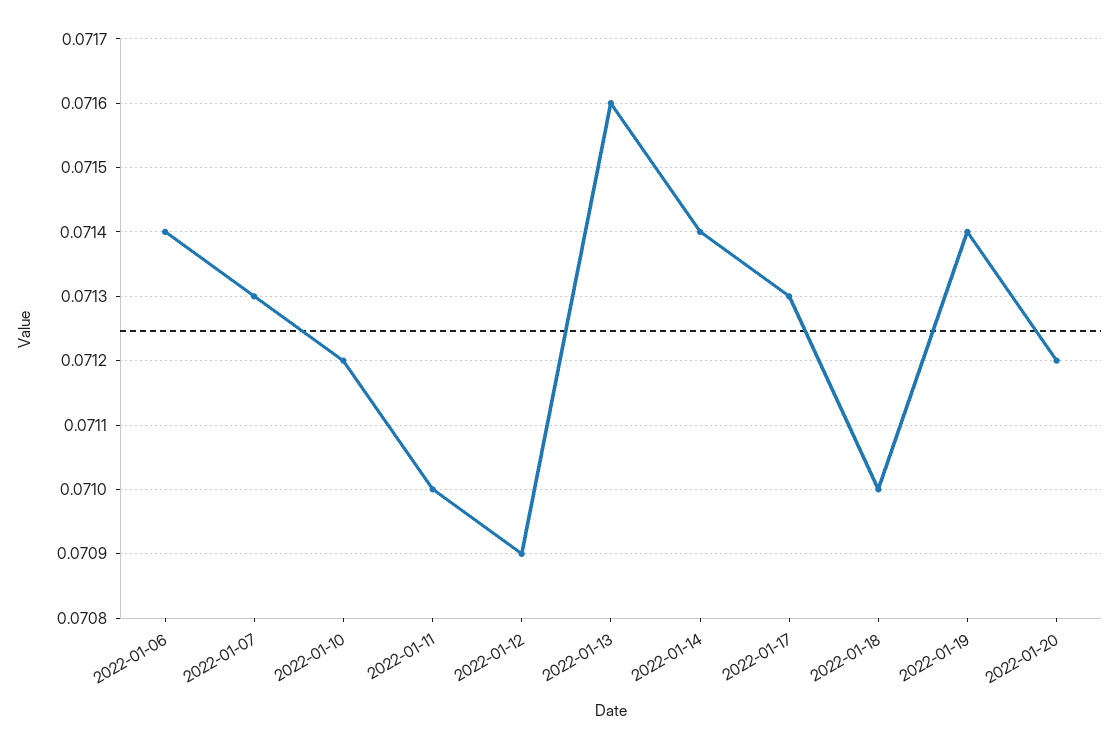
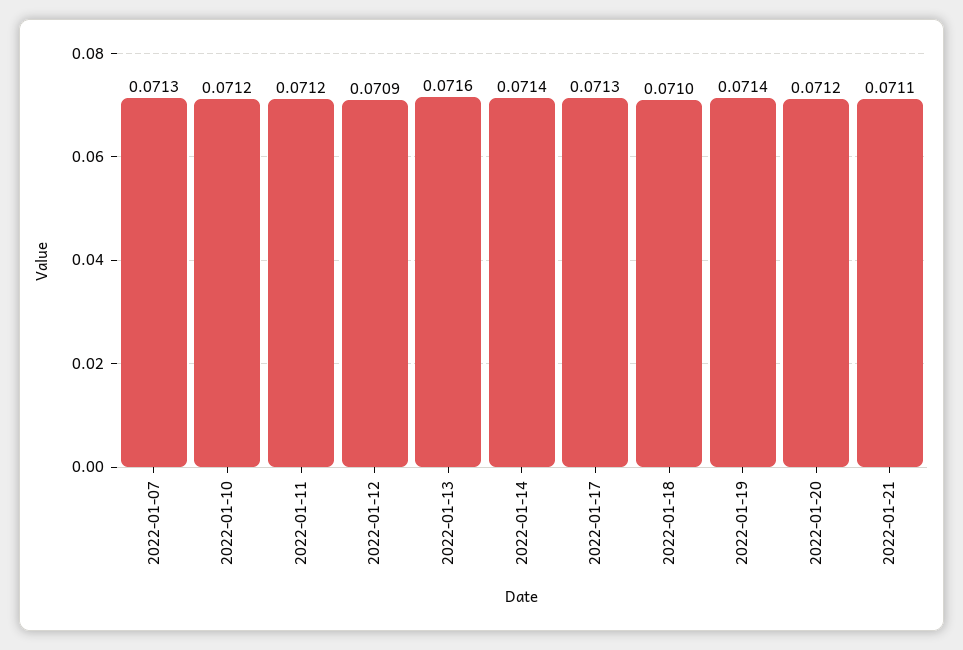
2022-01-06: 0.0714 -> none
2022-01-11: 0.071 -> 0.0712
2022-01-21: none -> 0.0711

